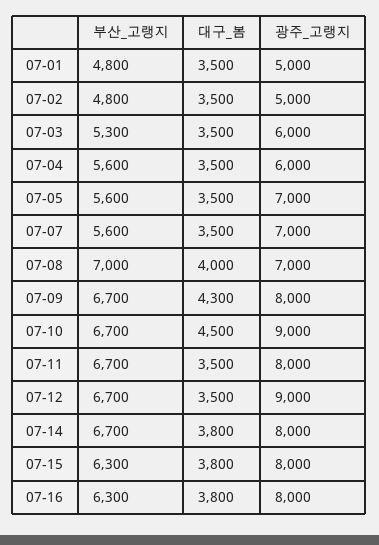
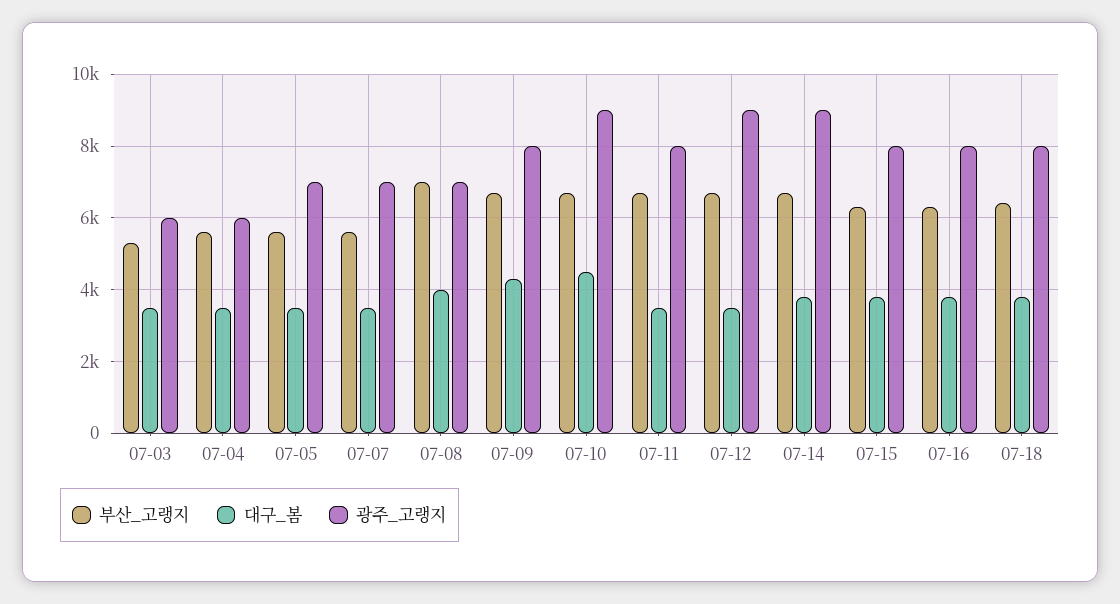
부산_고랭지, 07-01: 4800 -> none
대구_봄, 07-01: 3500 -> none
광주_고랭지, 07-01: 5000 -> none
부산_고랭지, 07-02: 4800 -> none
대구_봄, 07-02: 3500 -> none
광주_고랭지, 07-02: 5000 -> none
광주_고랭지, 07-14: 8000 -> 9000
부산_고랭지, 07-18: none -> 6400
대구_봄, 07-18: none -> 3800
광주_고랭지, 07-18: none -> 8000

